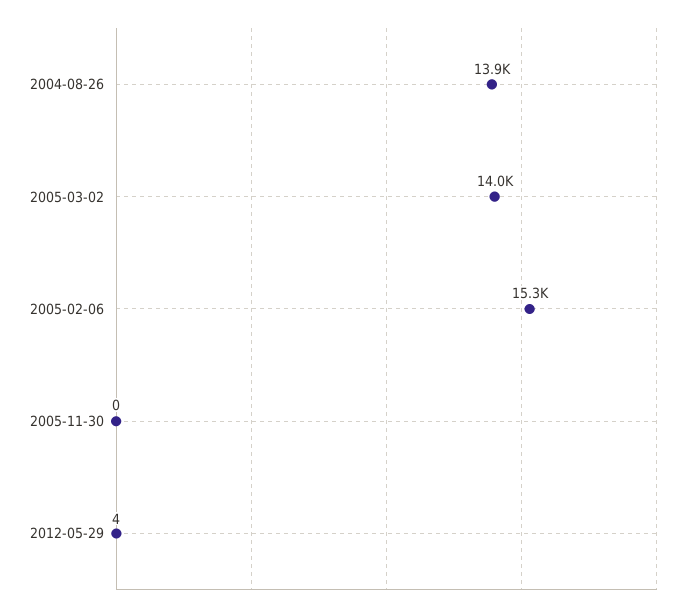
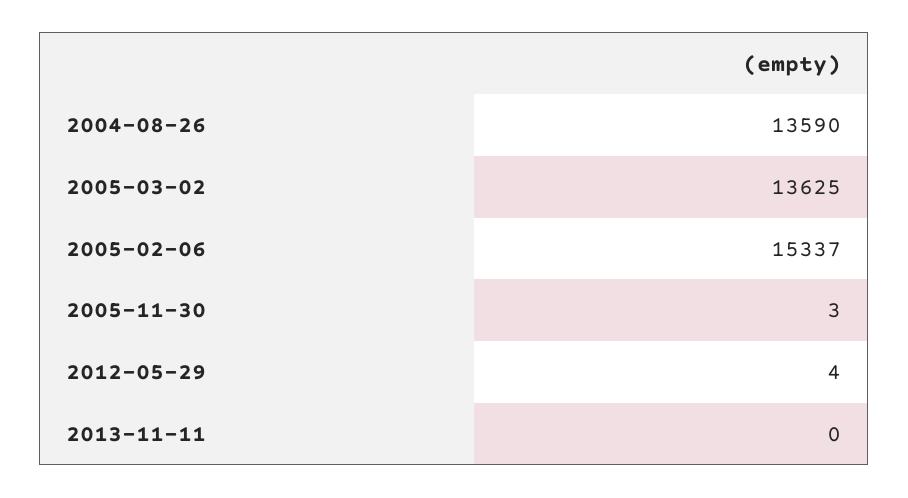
2004-08-26: 13900 -> 13590
2005-03-02: 14000 -> 13625
2005-11-30: 0 -> 3
2013-11-11: none -> 0

